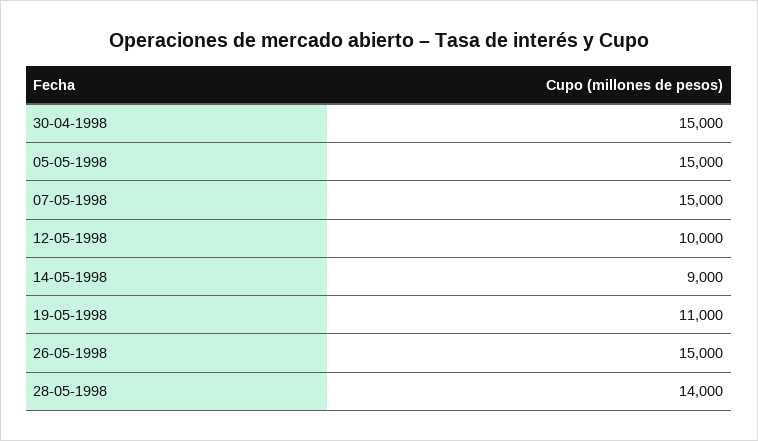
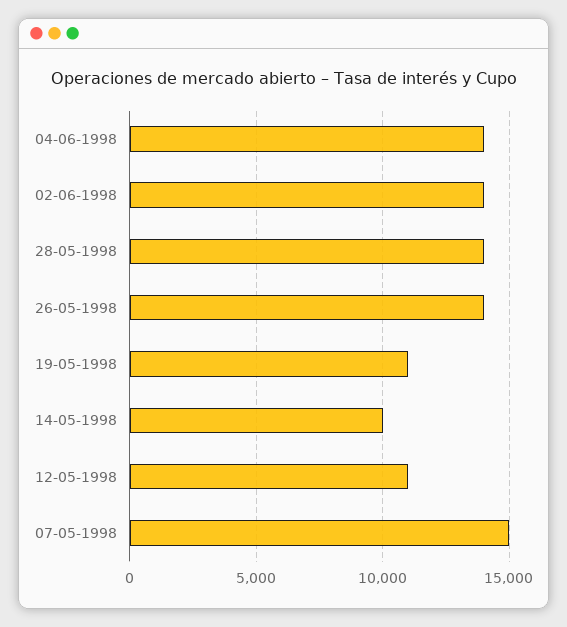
30-04-1998: 15000 -> none
05-05-1998: 15000 -> none
12-05-1998: 10000 -> 11000
14-05-1998: 9000 -> 10000
26-05-1998: 15000 -> 14000
04-06-1998: none -> 14000
02-06-1998: none -> 14000

